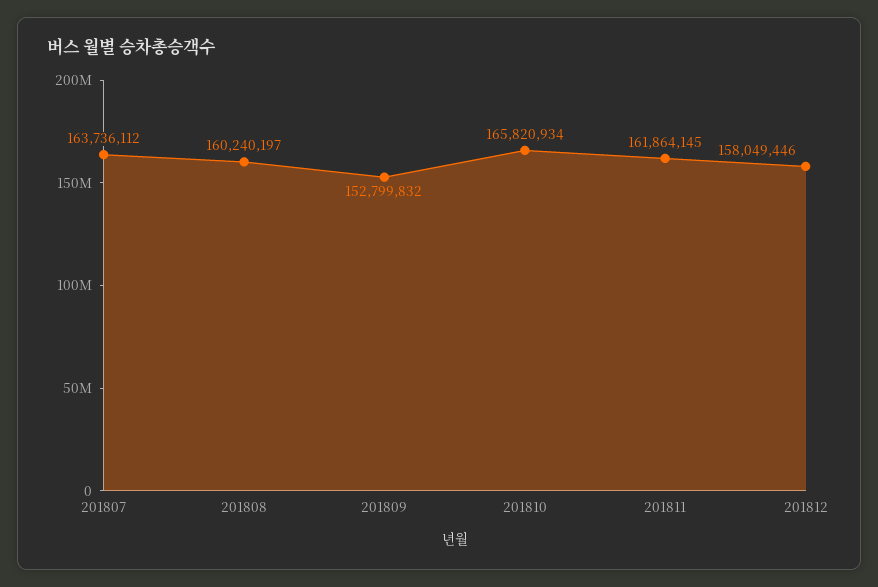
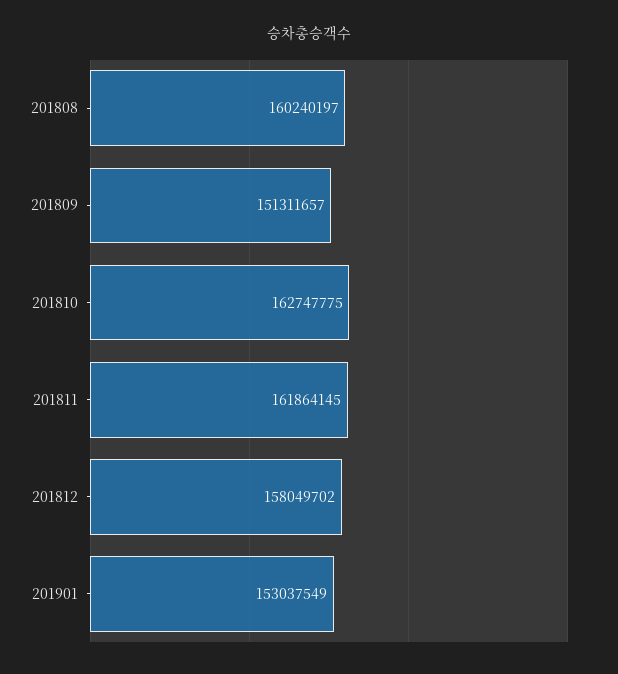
201807: 163736112 -> none
201809: 152799832 -> 151311657
201810: 165820934 -> 162747775
201812: 158049446 -> 158049702
201901: none -> 153037549

